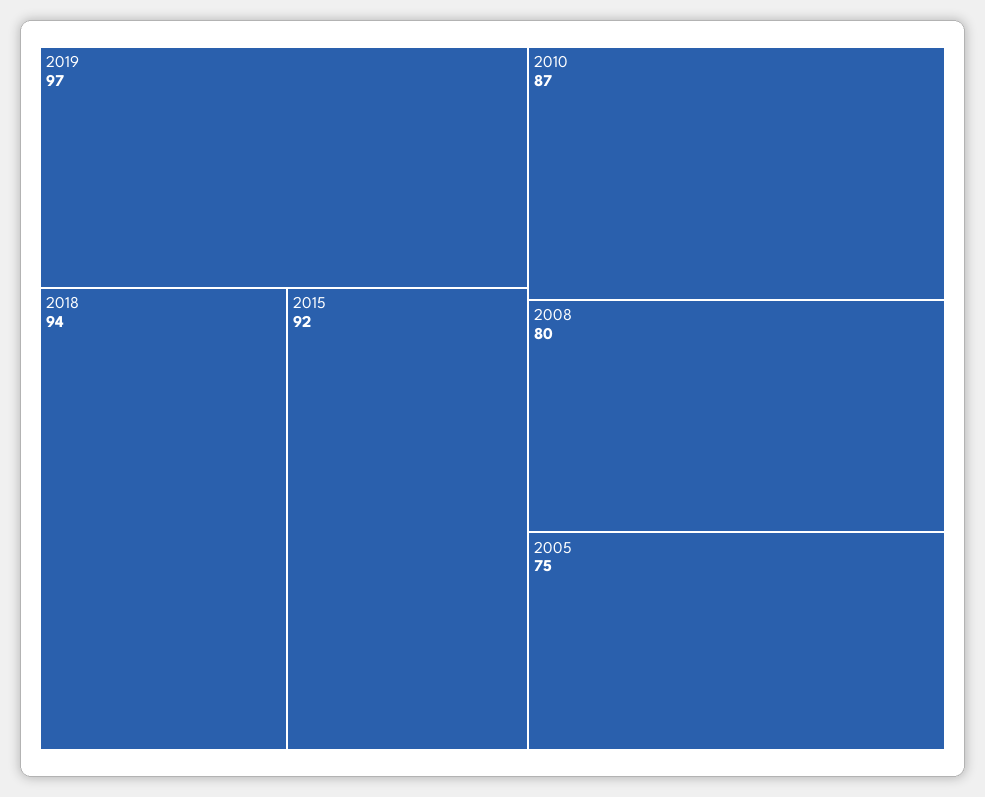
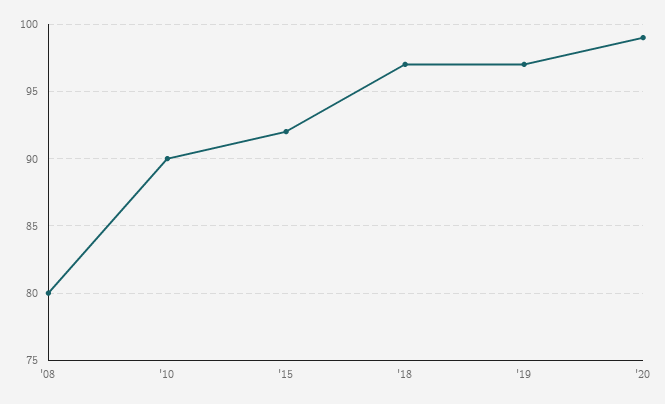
2018: 94 -> 97
2010: 87 -> 90
2005: 75 -> none
'20: none -> 99

